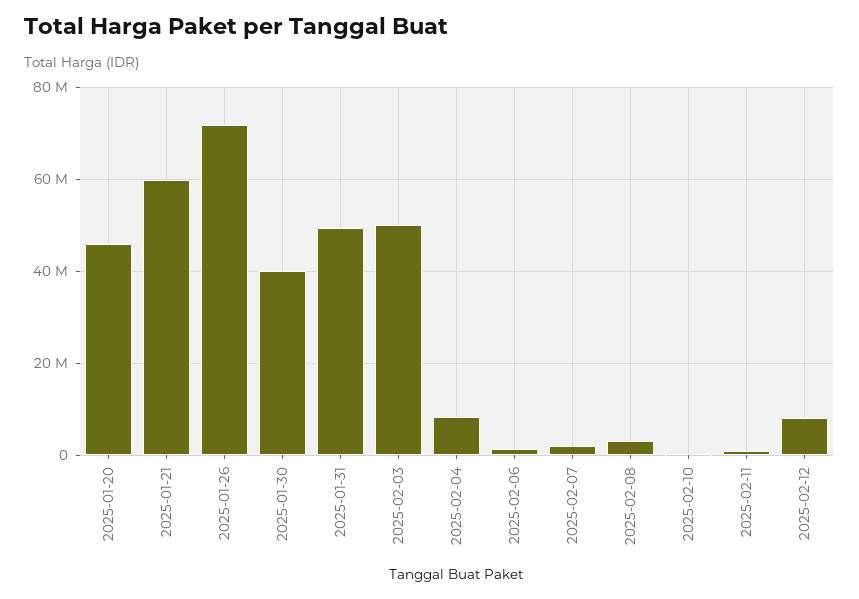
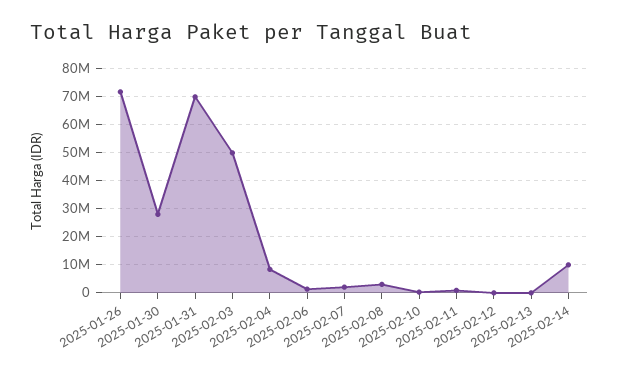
2025-01-20: 46000000 -> none
2025-01-21: 60000000 -> none
2025-01-30: 40000000 -> 27500000
2025-01-31: 50000000 -> 70000000
2025-02-12: 8000000 -> 0
2025-02-13: none -> 0
2025-02-14: none -> 10000000

